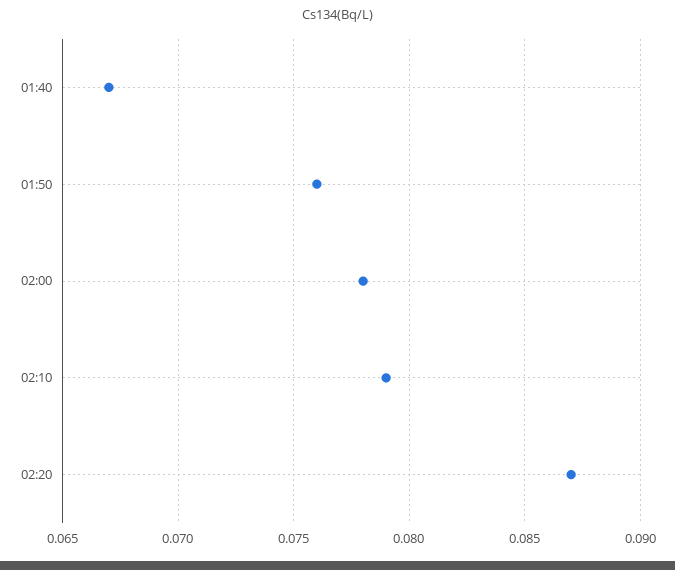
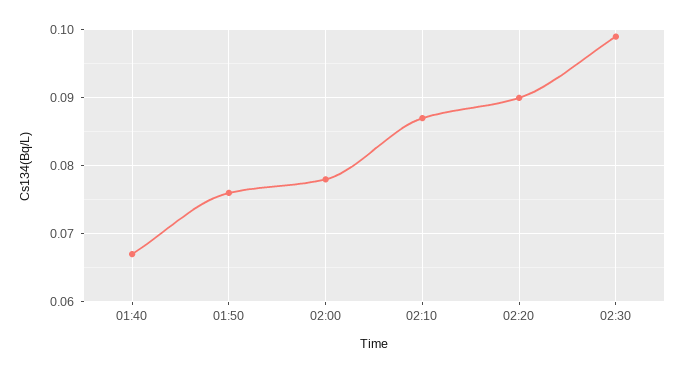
02:10: 0.079 -> 0.087
02:20: 0.087 -> 0.09
02:30: none -> 0.099

